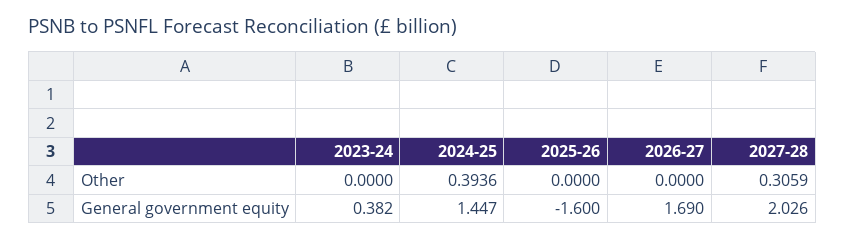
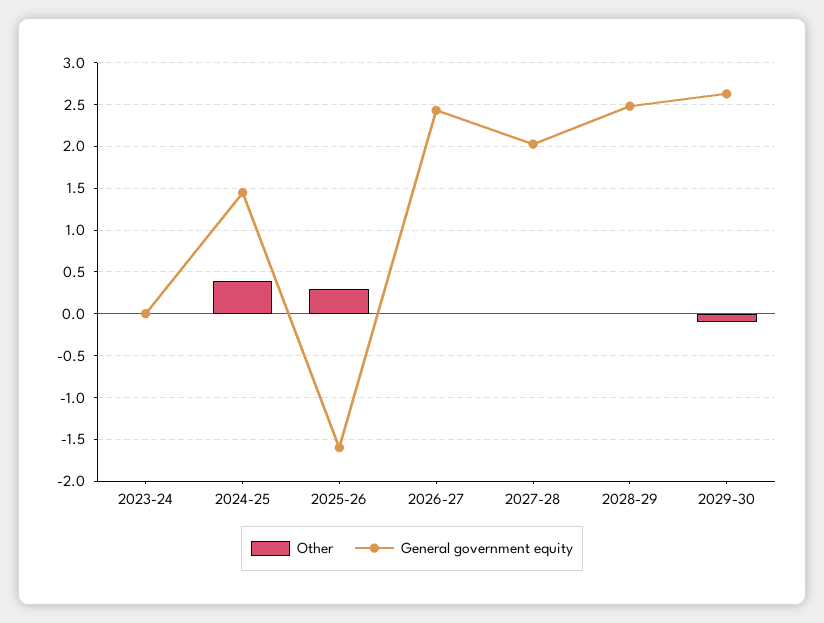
Other, 2025-26: 0 -> 0.3
Other, 2027-28: 0.3059 -> 0
General government equity, 2023-24: 0.382 -> 0
General government equity, 2026-27: 1.69 -> 2.4
Other, 2028-29: none -> 0
General government equity, 2028-29: none -> 2.5
Other, 2029-30: none -> -0.1
General government equity, 2029-30: none -> 2.6

